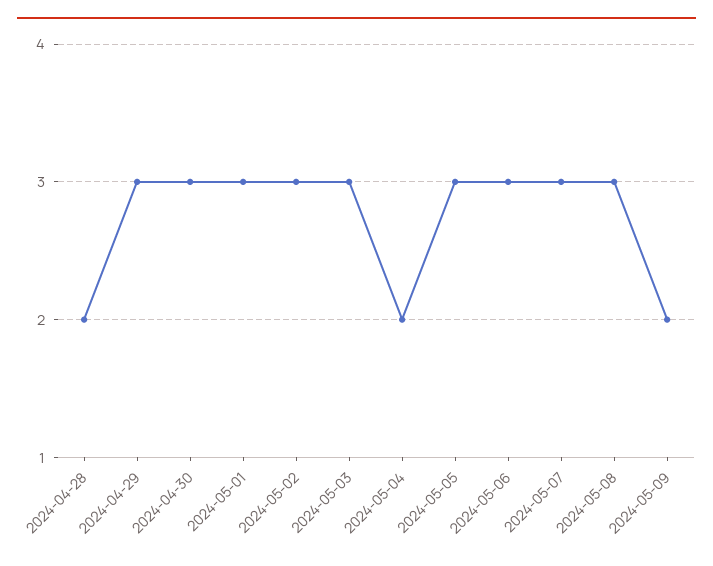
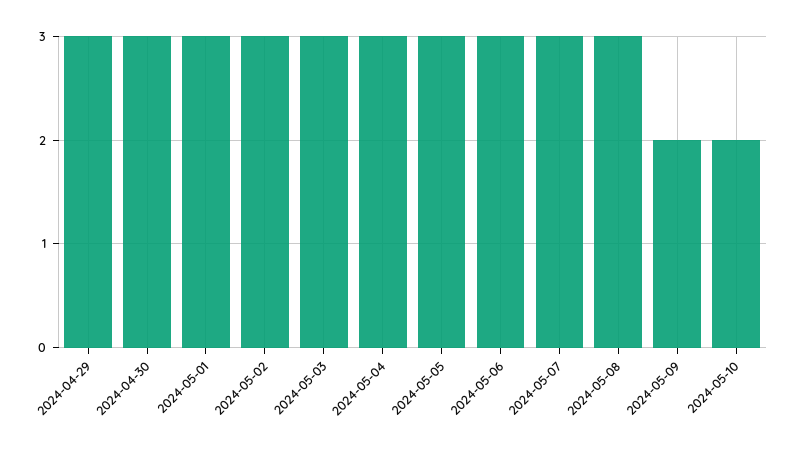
2024-04-28: 2 -> none
2024-05-04: 2 -> 3
2024-05-10: none -> 2

